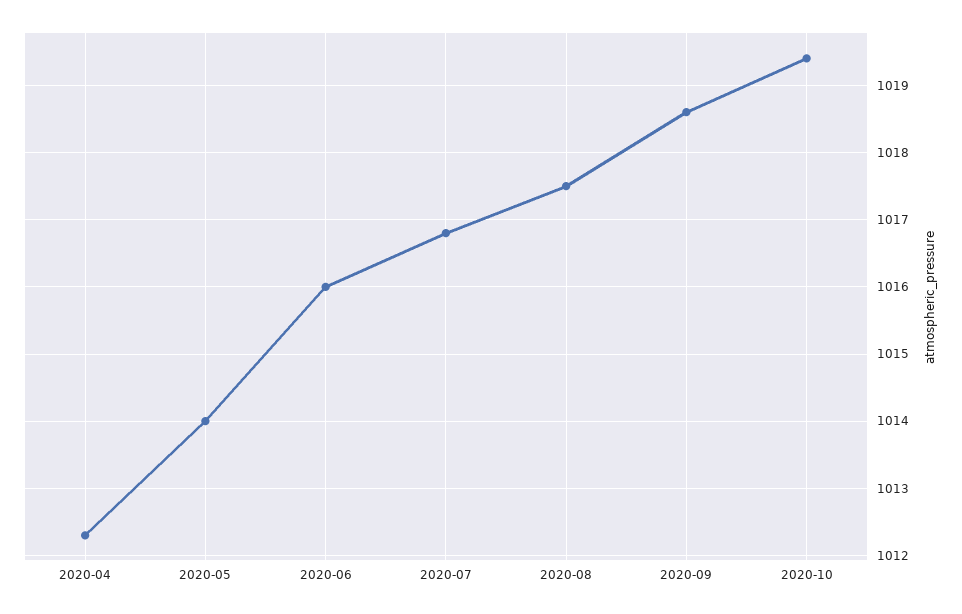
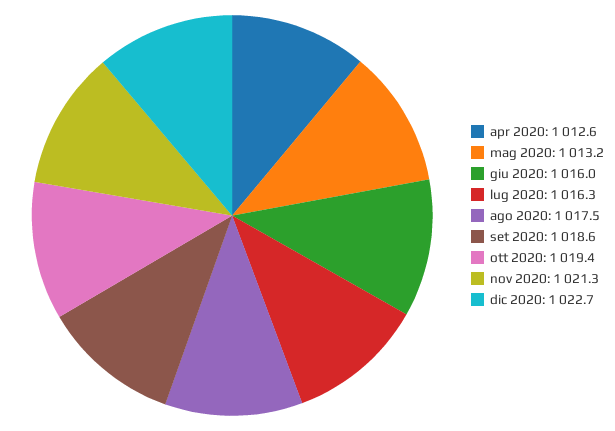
2020-04: 1012.3 -> 1012.6
2020-05: 1014 -> 1013.2
2020-07: 1016.8 -> 1016.3
nov 2020: none -> 1021.3
dic 2020: none -> 1022.7

